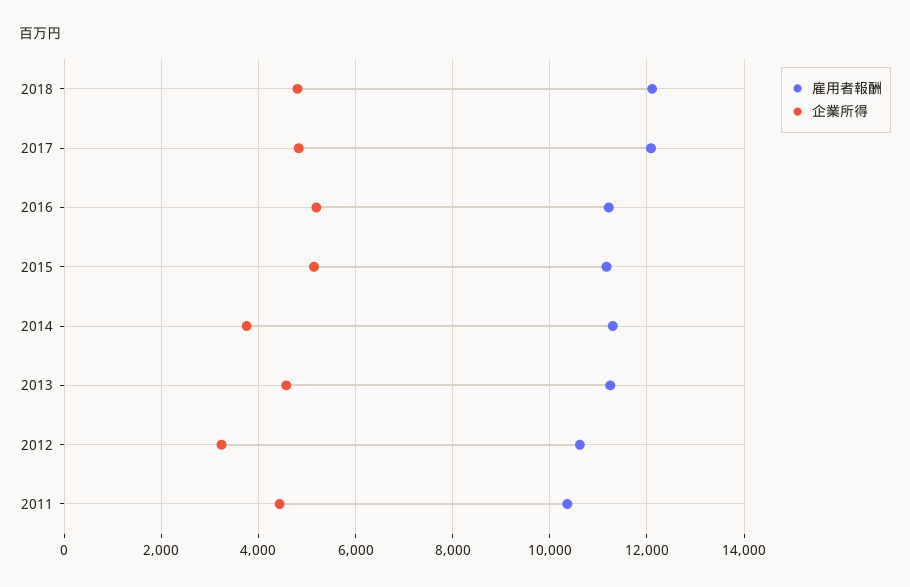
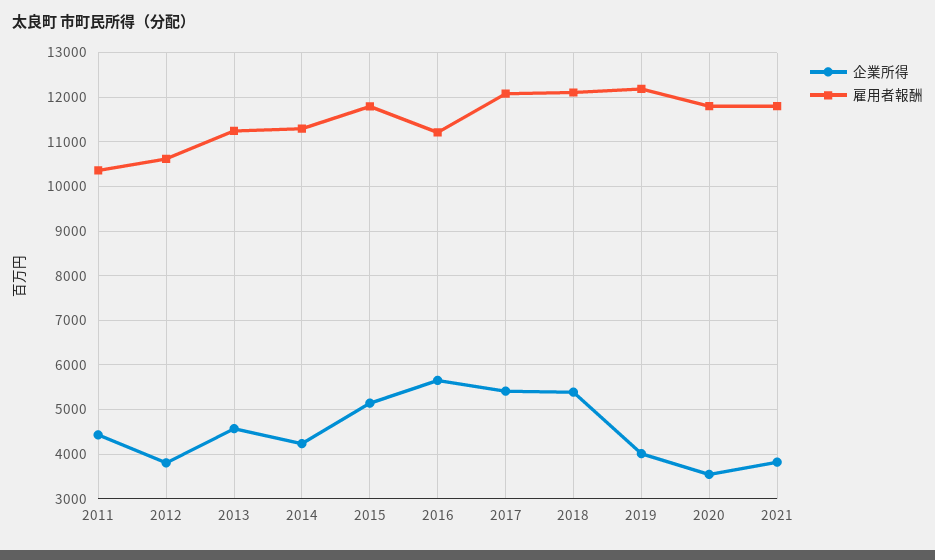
企業所得, 2018: 4800 -> 5400
企業所得, 2017: 4800 -> 5400
企業所得, 2016: 5200 -> 5600
雇用者報酬, 2015: 11200 -> 11800
企業所得, 2014: 3800 -> 4200
企業所得, 2012: 3200 -> 3800
企業所得, 2019: none -> 4000
雇用者報酬, 2019: none -> 12200
企業所得, 2020: none -> 3600
雇用者報酬, 2020: none -> 11800
企業所得, 2021: none -> 3800
雇用者報酬, 2021: none -> 11800

